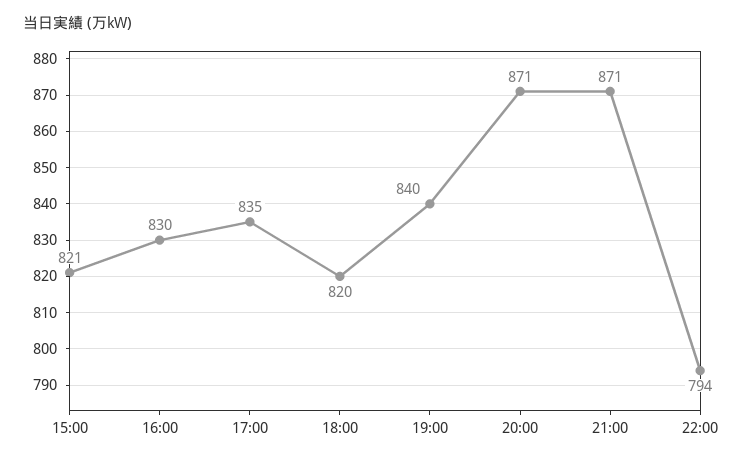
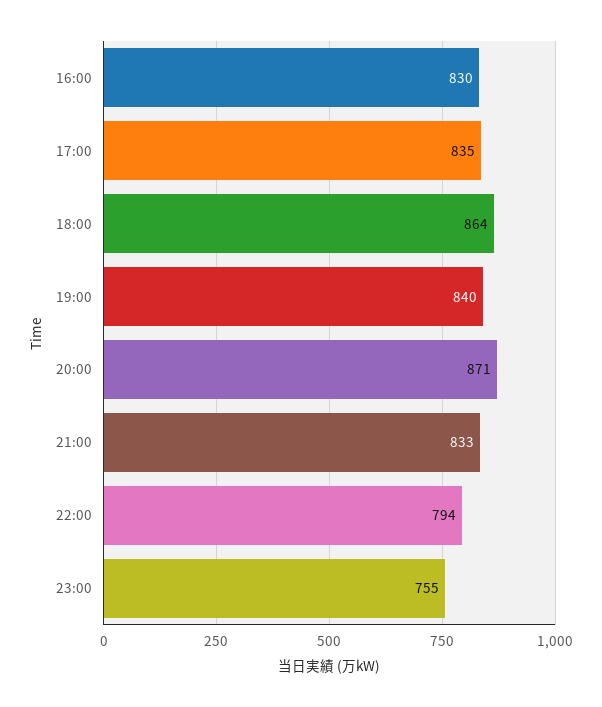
15:00: 821 -> none
18:00: 820 -> 864
21:00: 871 -> 833
23:00: none -> 755

